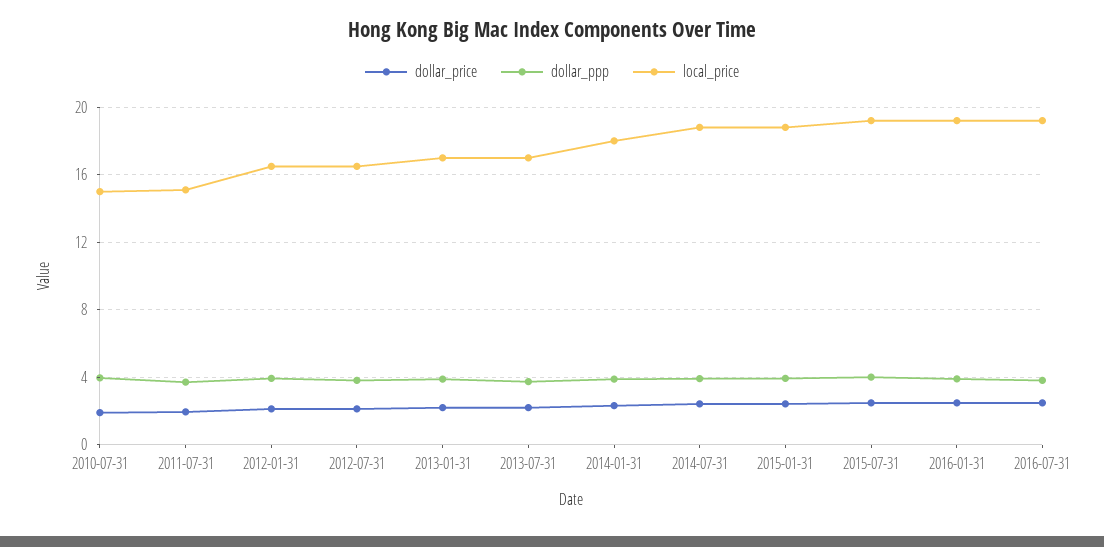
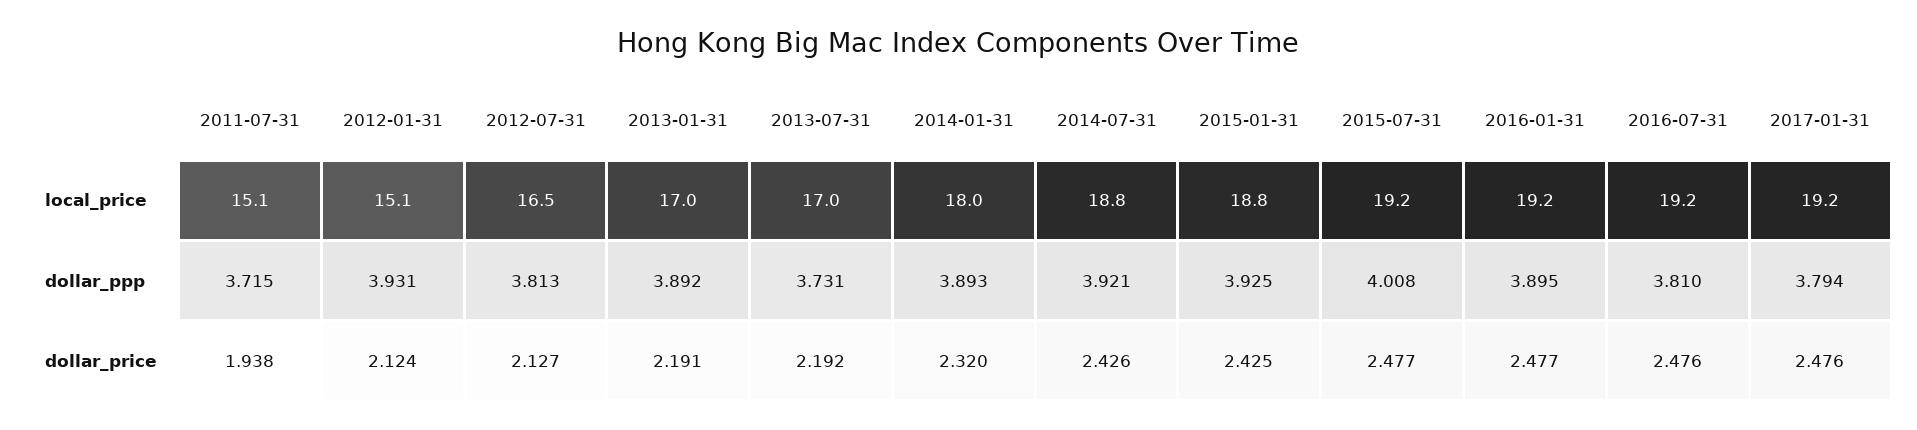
dollar_price, 2010-07-31: 2 -> none
dollar_ppp, 2010-07-31: 4 -> none
local_price, 2010-07-31: 15 -> none
local_price, 2012-01-31: 16.5 -> 15.1
local_price, 2017-01-31: none -> 19.2
dollar_ppp, 2017-01-31: none -> 3.794
dollar_price, 2017-01-31: none -> 2.476

